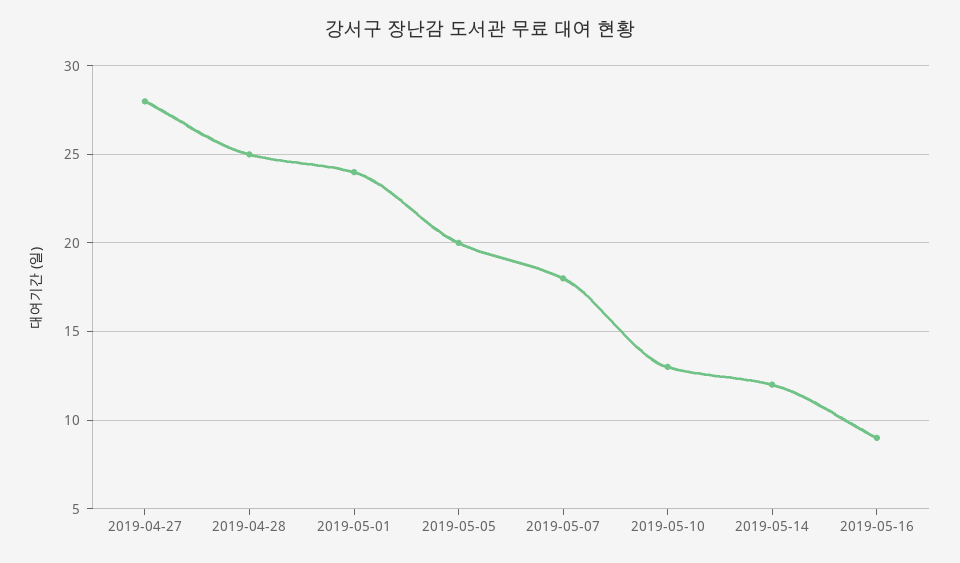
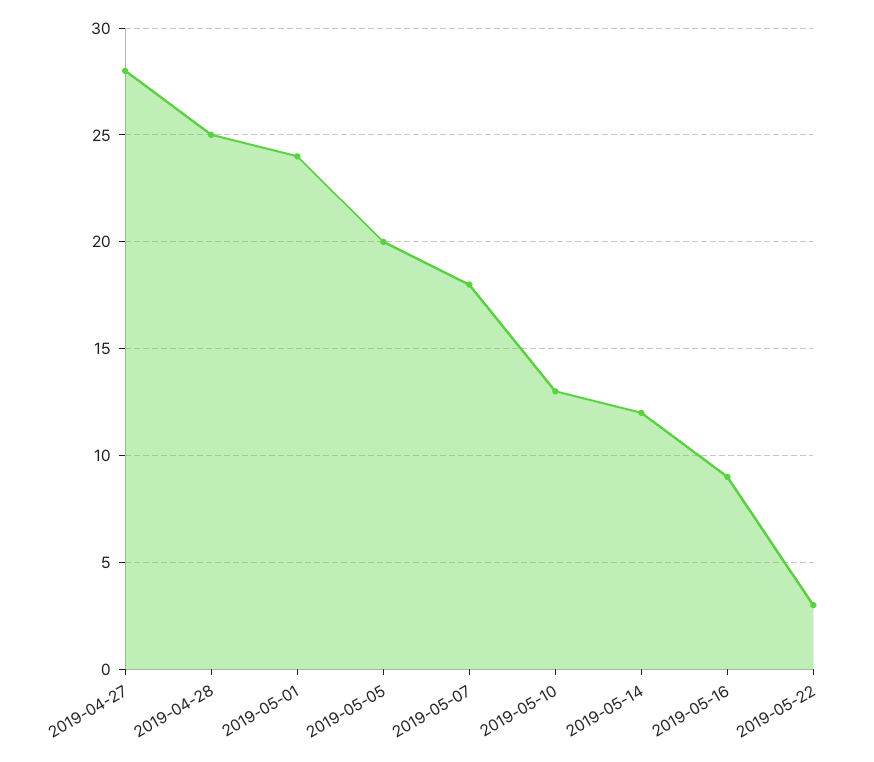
2019-05-22: none -> 3

